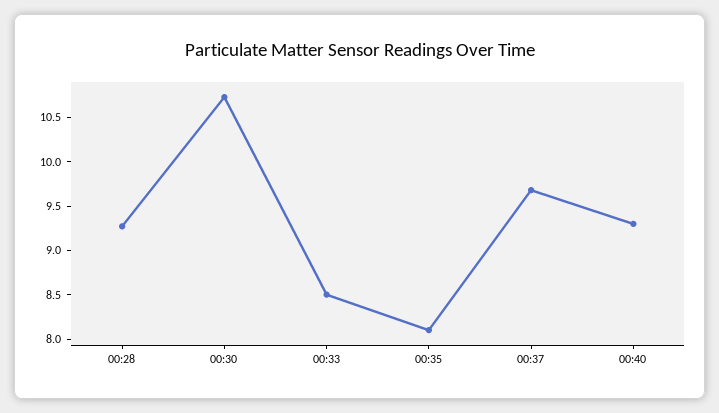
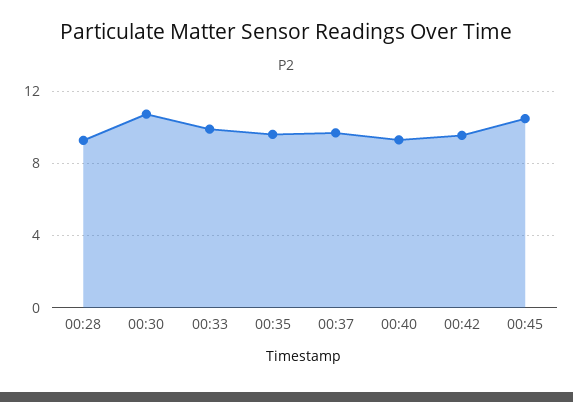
00:33: 8.5 -> 10
00:35: 8.1 -> 9.5
00:42: none -> 9.5
00:45: none -> 10.5

